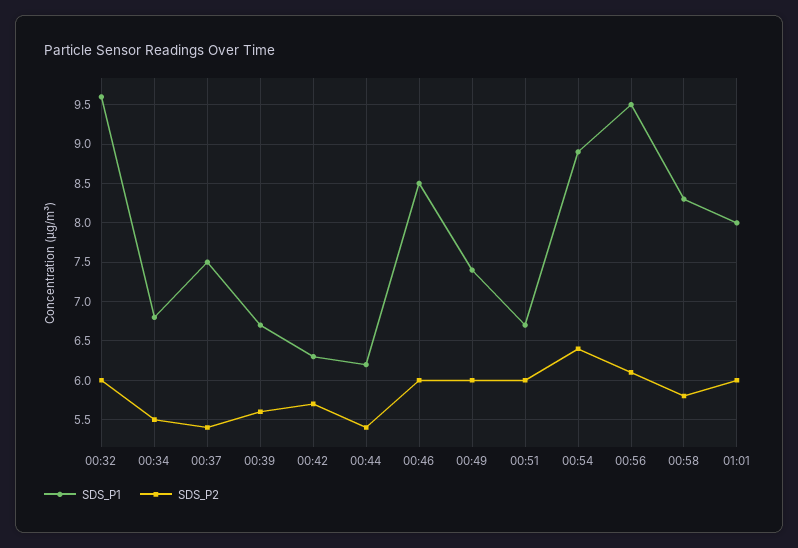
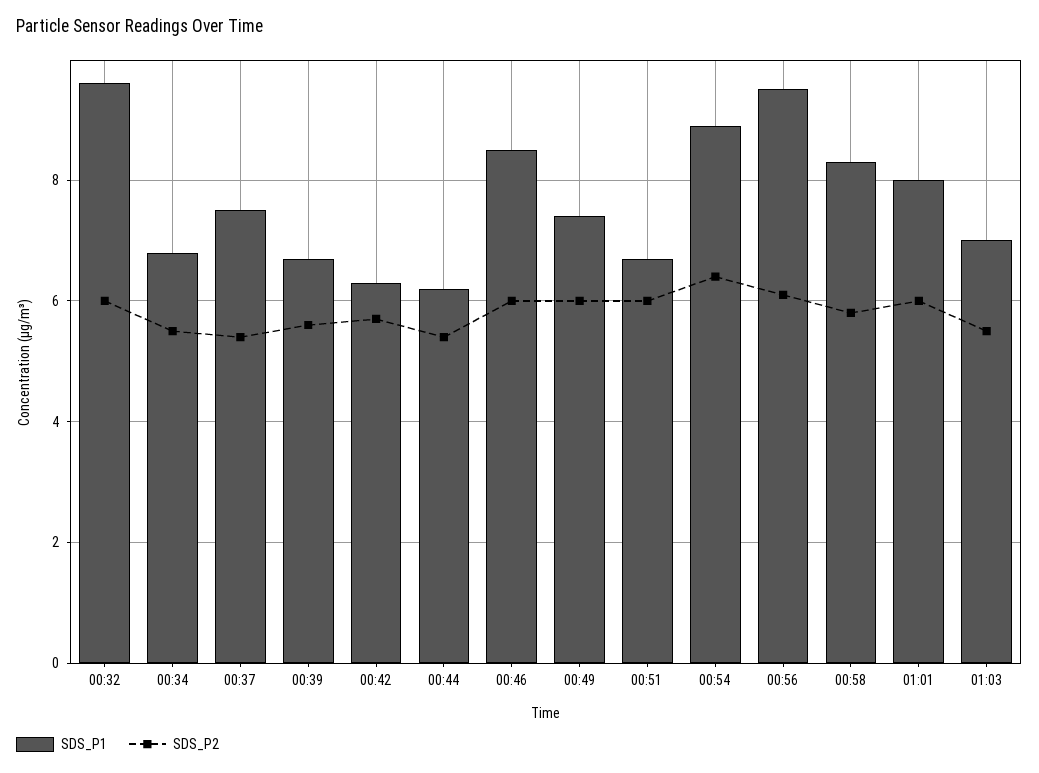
SDS_P1, 01:03: none -> 7
SDS_P2, 01:03: none -> 5.5

